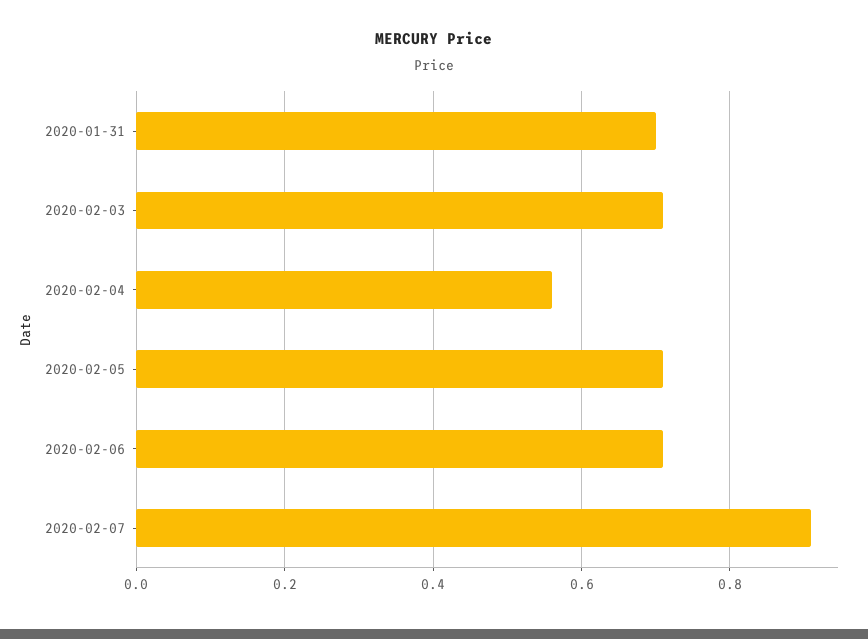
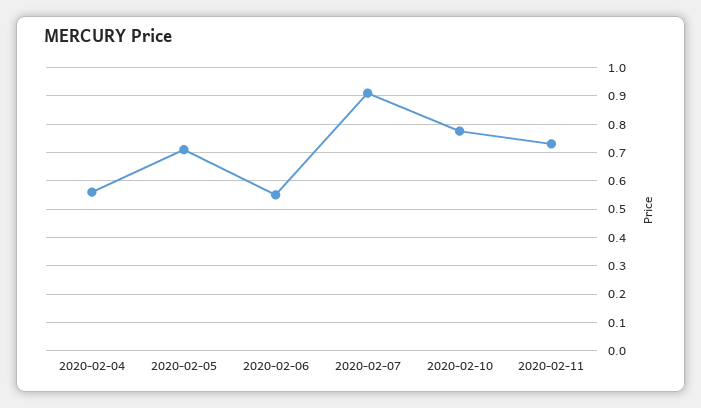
2020-01-31: 0.7 -> none
2020-02-03: 0.7 -> none
2020-02-06: 0.7 -> 0.55
2020-02-10: none -> 0.775
2020-02-11: none -> 0.725

